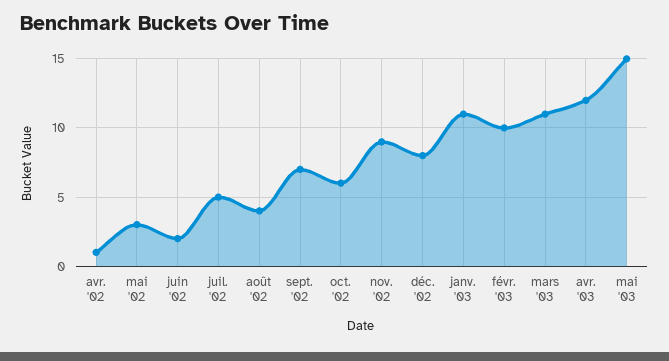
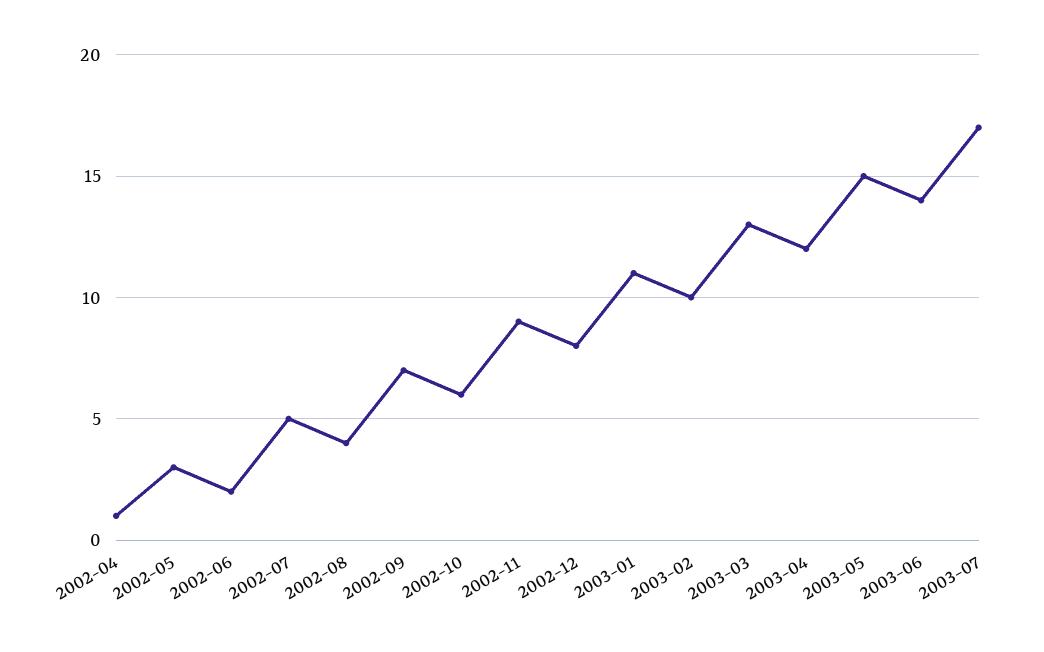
mars '03: 11 -> 13
2003-06: none -> 14
2003-07: none -> 17

